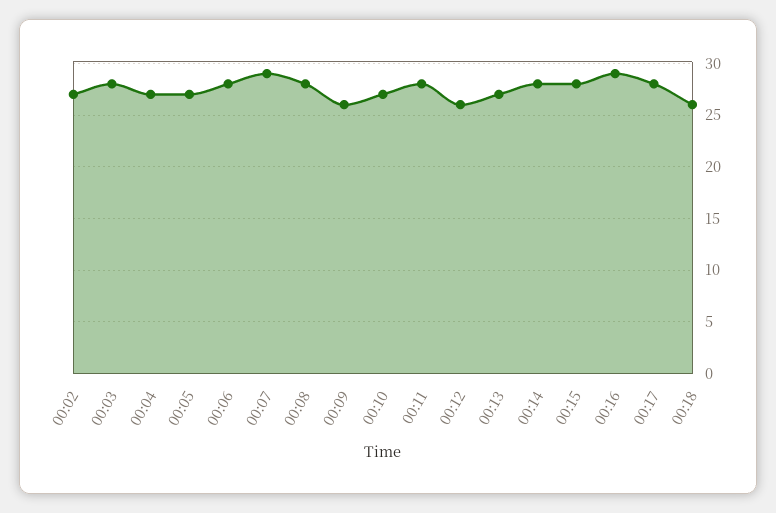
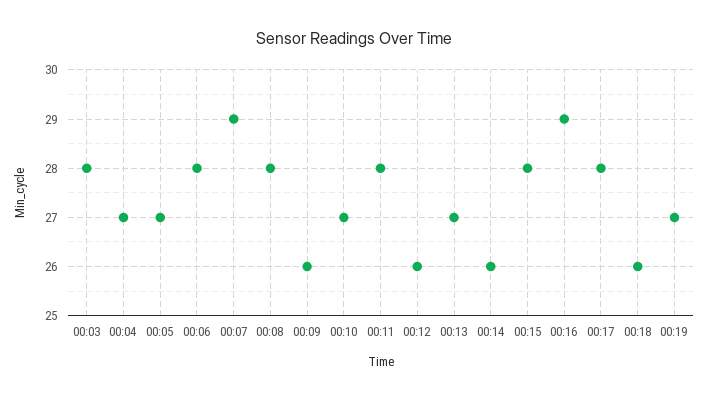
00:02: 27 -> none
00:14: 28 -> 26
00:19: none -> 27

